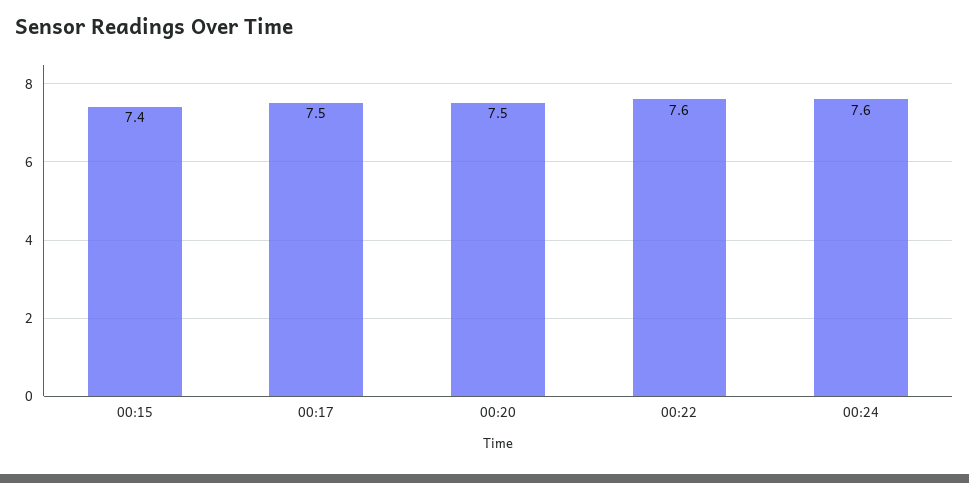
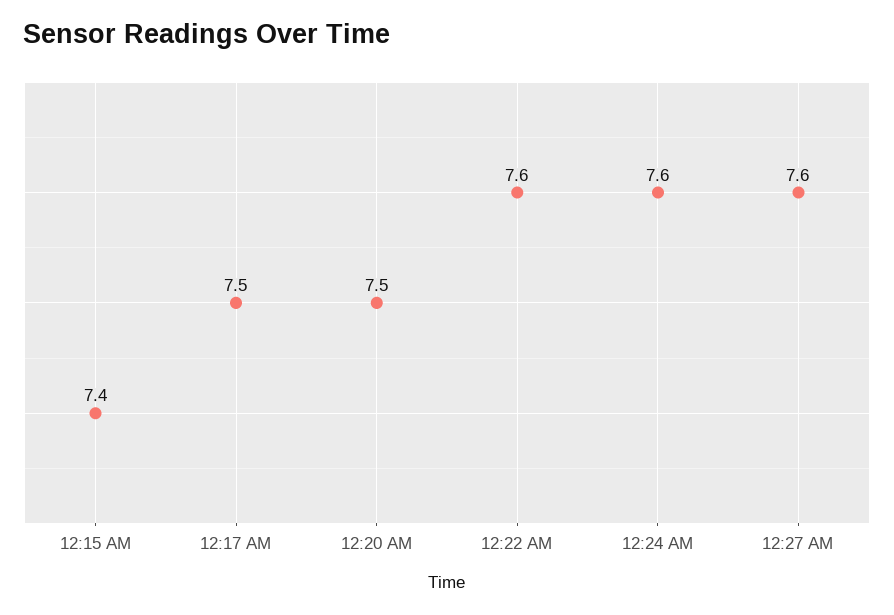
12:27 AM: none -> 7.6

